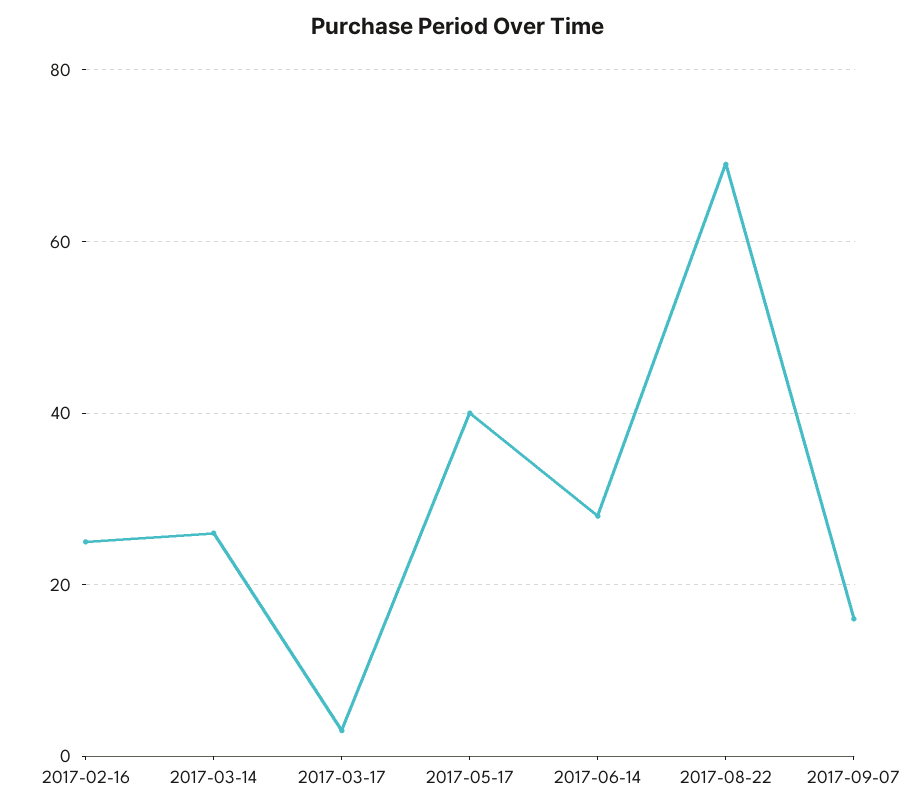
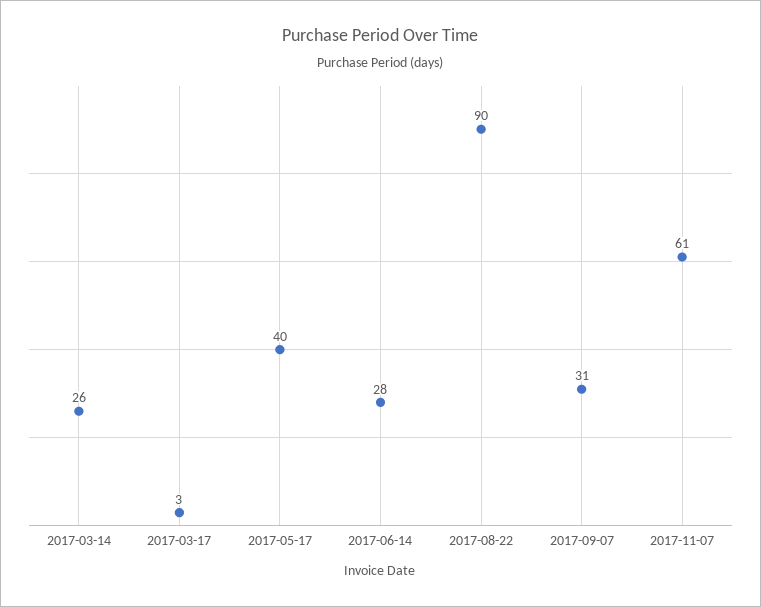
2017-02-16: 25 -> none
2017-08-22: 70 -> 90
2017-09-07: 15 -> 31
2017-11-07: none -> 61

